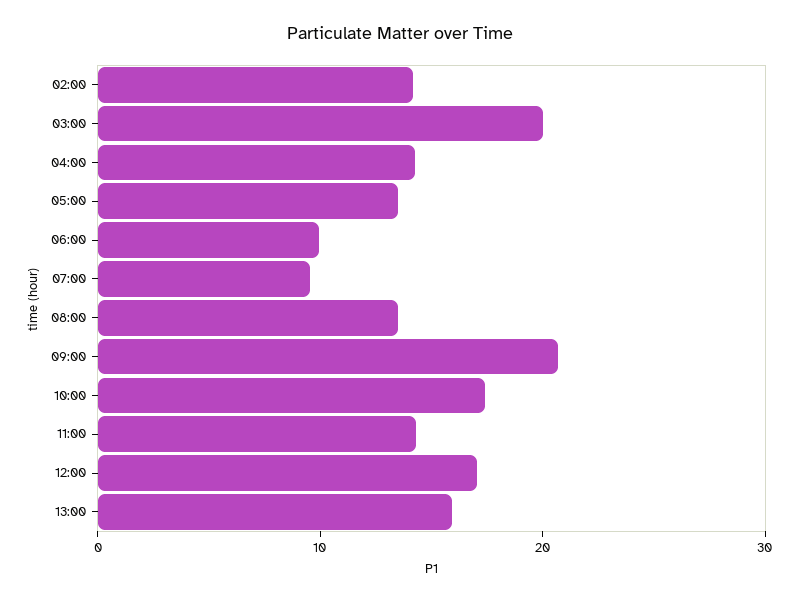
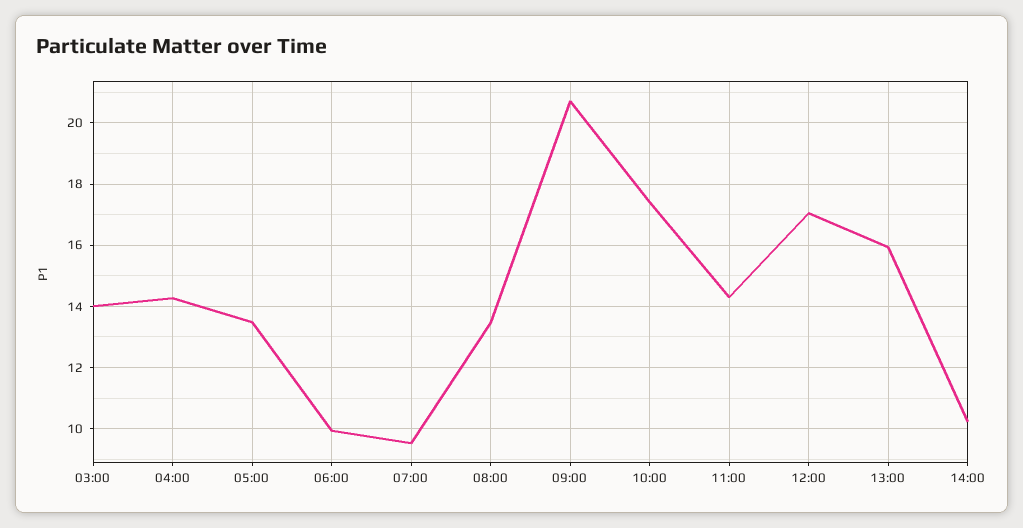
02:00: 14 -> none
03:00: 20 -> 14
14:00: none -> 10.2

